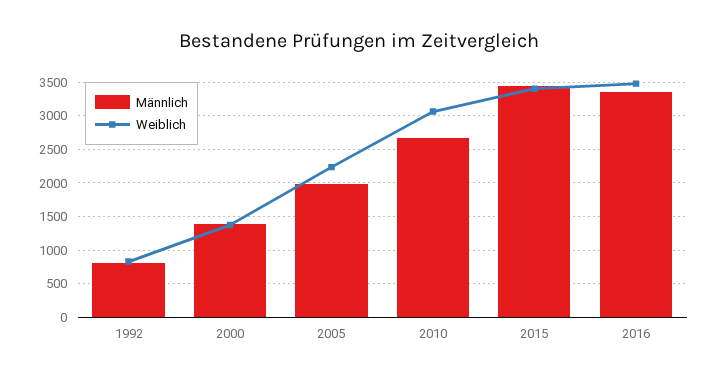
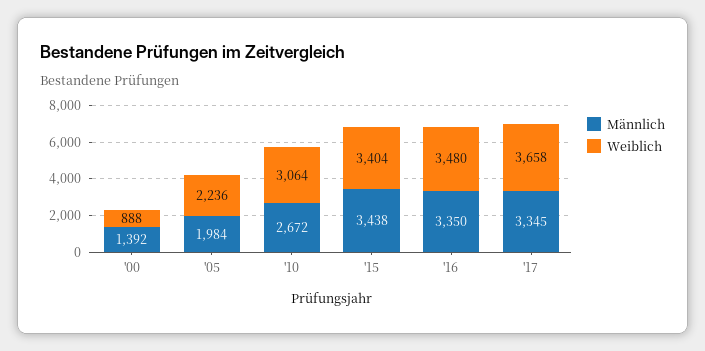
Männlich, 1992: 800 -> none
Weiblich, 1992: 800 -> none
Weiblich, 2000: 1400 -> 888
Männlich, '17: none -> 3345
Weiblich, '17: none -> 3658

